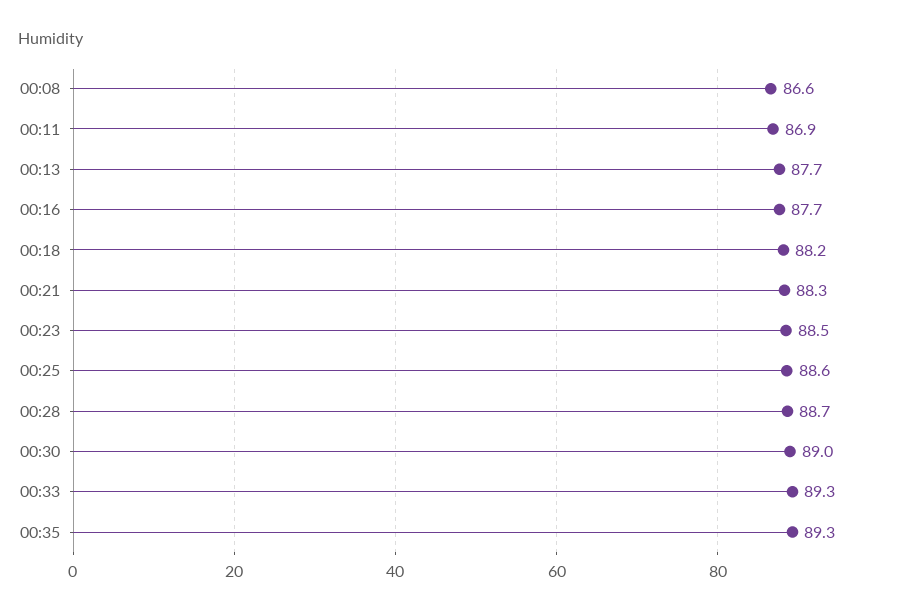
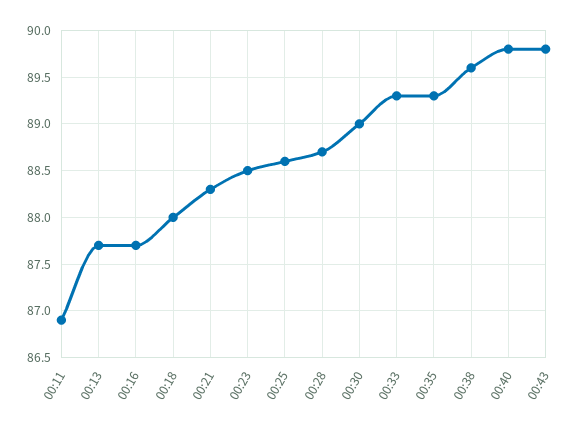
00:08: 86.6 -> none
00:18: 88.2 -> 88
00:38: none -> 89.6
00:40: none -> 89.8
00:43: none -> 89.8

